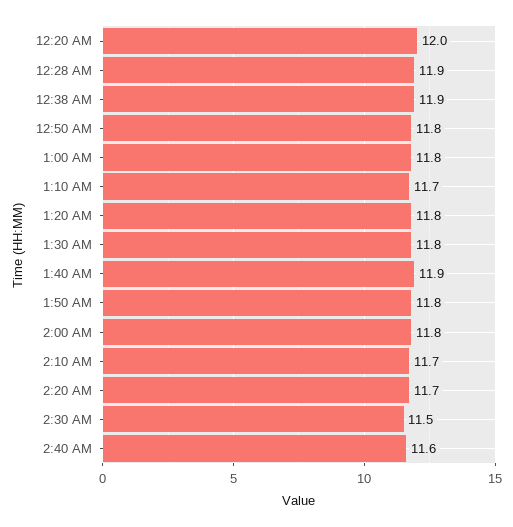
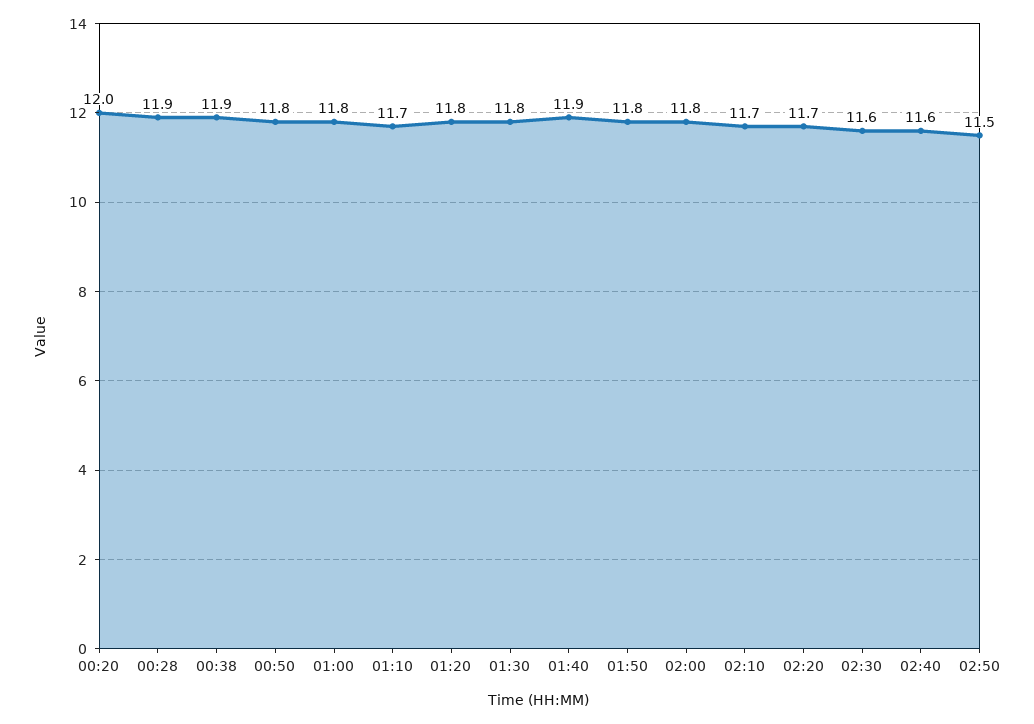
2:30 AM: 11.5 -> 11.6
02:50: none -> 11.5

